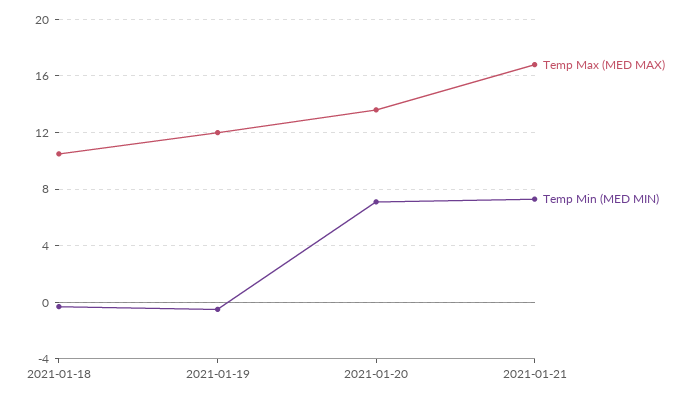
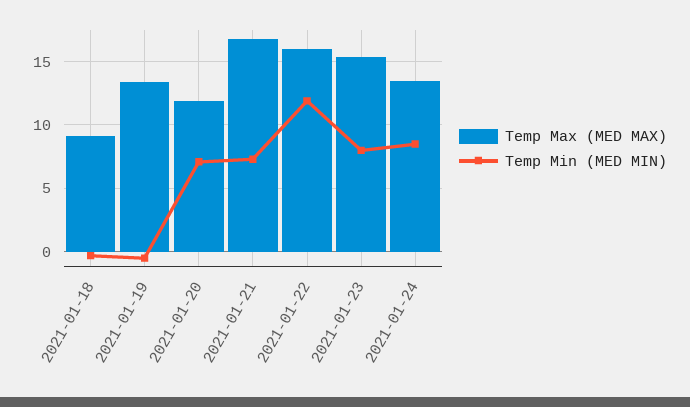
Temp Max (MED MAX), 2021-01-18: 10.5 -> 9
Temp Max (MED MAX), 2021-01-19: 12 -> 13.5
Temp Max (MED MAX), 2021-01-20: 13.5 -> 12
Temp Max (MED MAX), 2021-01-22: none -> 16
Temp Min (MED MIN), 2021-01-22: none -> 12
Temp Max (MED MAX), 2021-01-23: none -> 15.5
Temp Min (MED MIN), 2021-01-23: none -> 8
Temp Max (MED MAX), 2021-01-24: none -> 13.5
Temp Min (MED MIN), 2021-01-24: none -> 8.5

